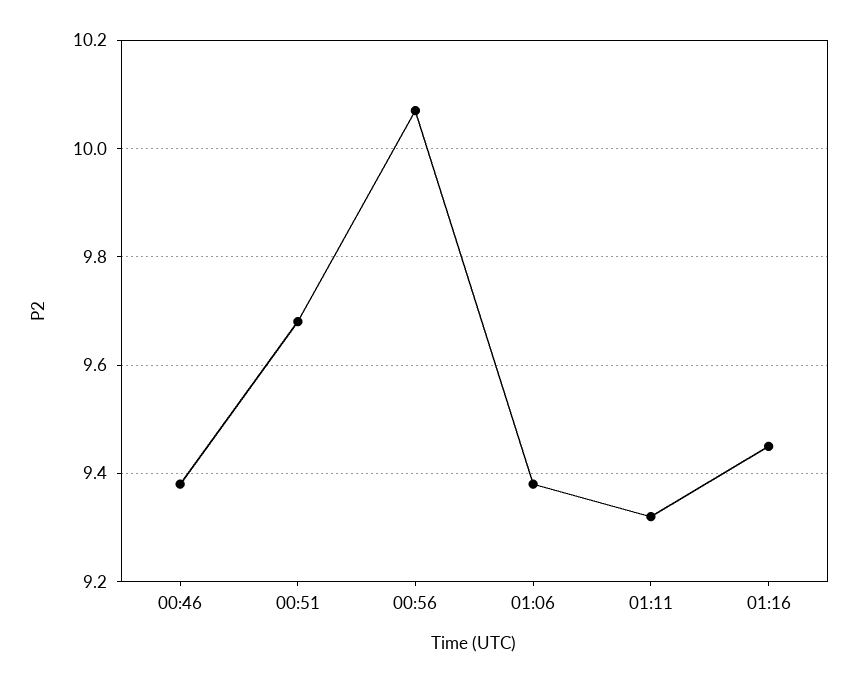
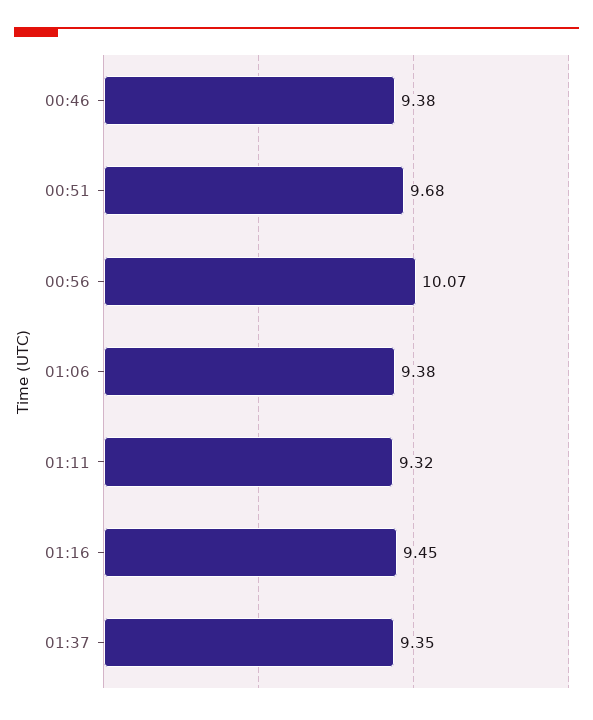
01:37: none -> 9.35

